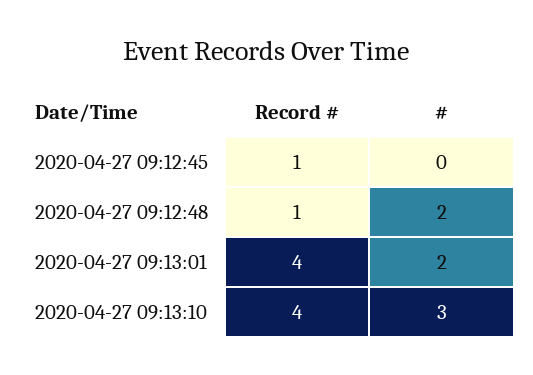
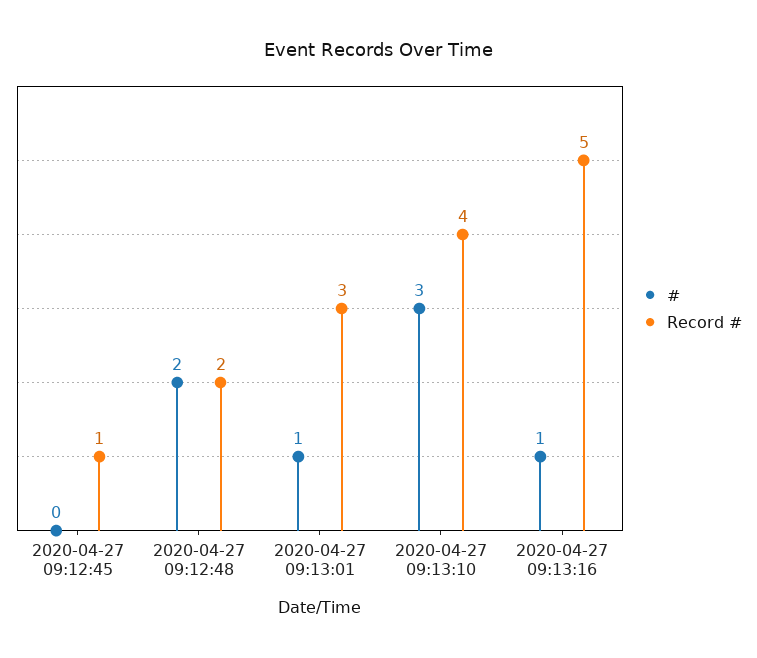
Record #, 2020-04-27 09:12:48: 1 -> 2
Record #, 2020-04-27 09:13:01: 4 -> 3
#, 2020-04-27 09:13:01: 2 -> 1
#, 2020-04-27 09:13:16: none -> 1
Record #, 2020-04-27 09:13:16: none -> 5

